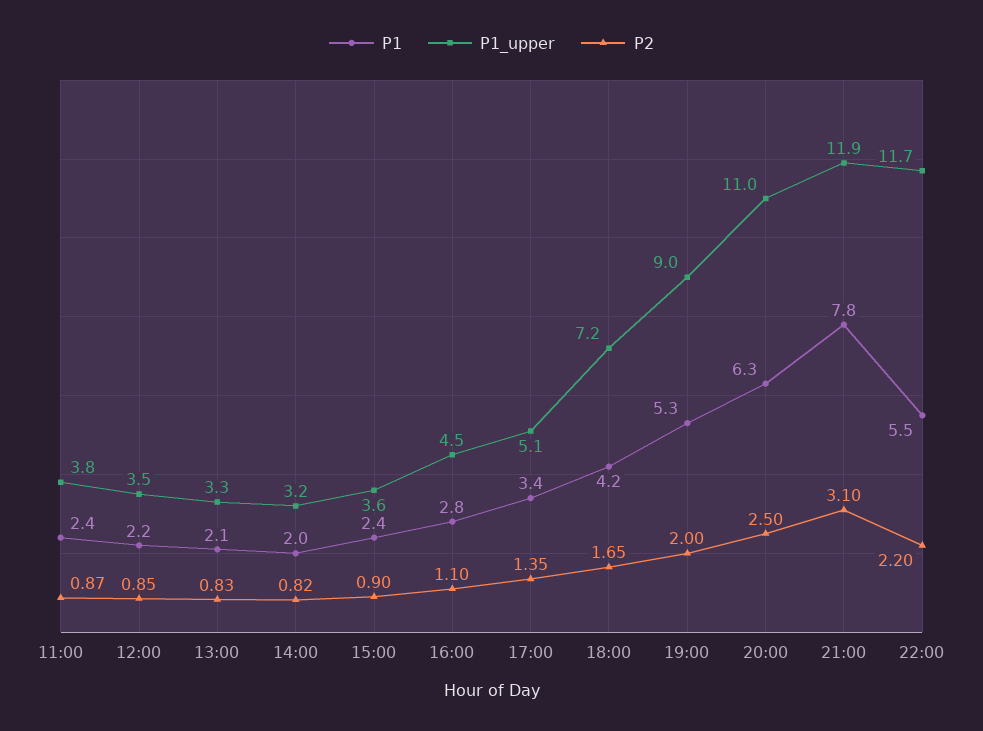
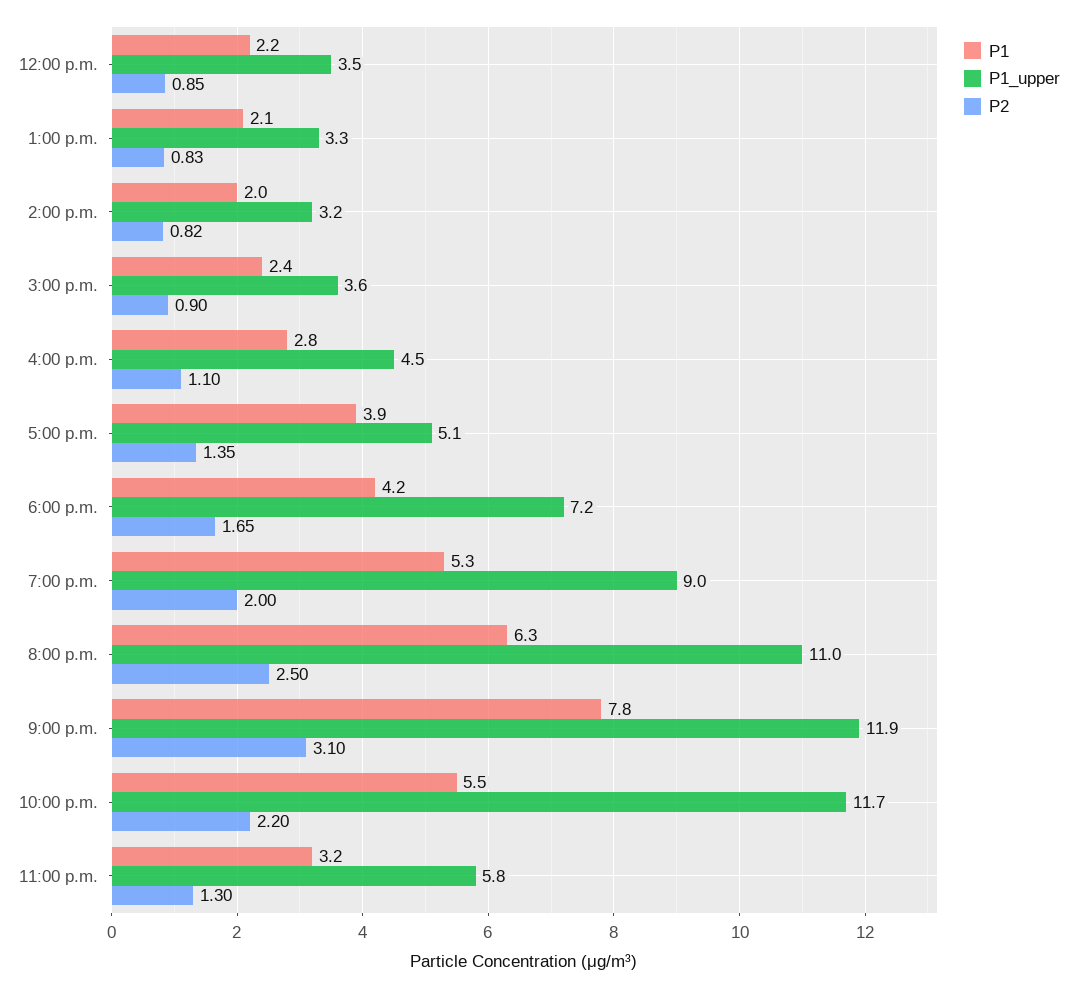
P1, 11:00: 2.4 -> none
P1_upper, 11:00: 3.8 -> none
P2, 11:00: 0.87 -> none
P1, 17:00: 3.4 -> 3.9
P1, 11:00 p.m.: none -> 3.2
P1_upper, 11:00 p.m.: none -> 5.8
P2, 11:00 p.m.: none -> 1.3

